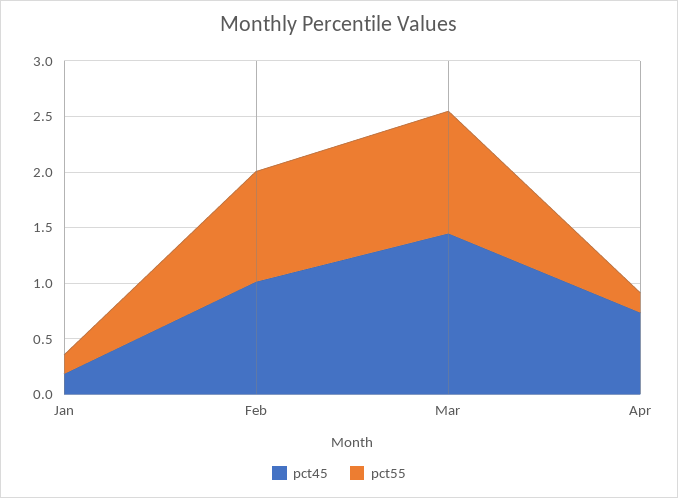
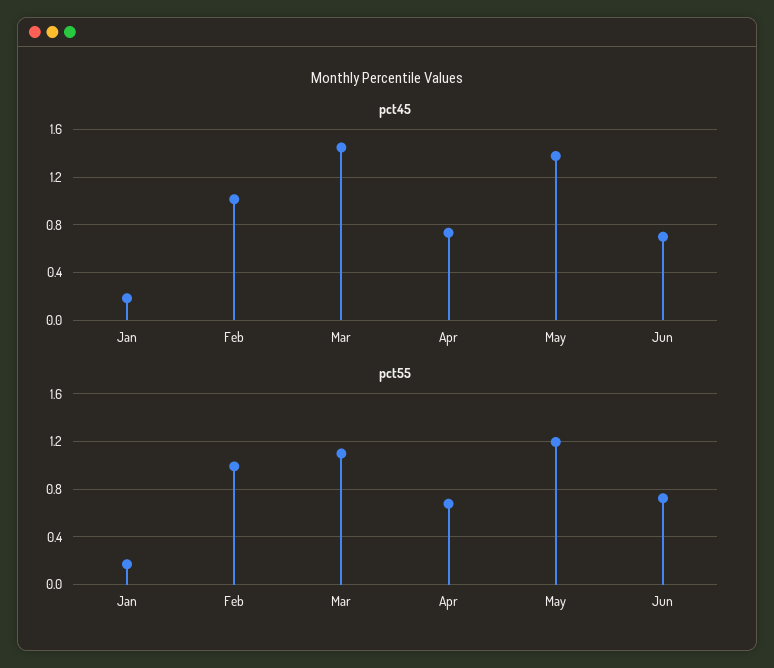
pct55, Apr: 0.2 -> 0.7
pct45, May: none -> 1.4
pct45, Jun: none -> 0.7
pct55, May: none -> 1.2
pct55, Jun: none -> 0.7

